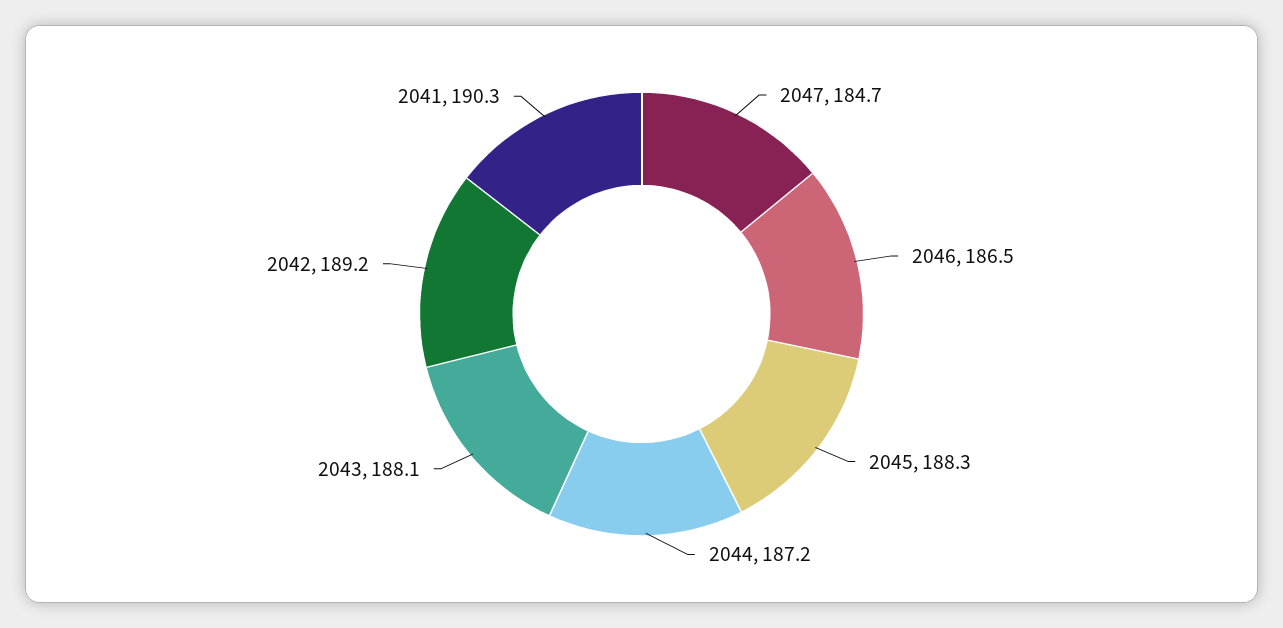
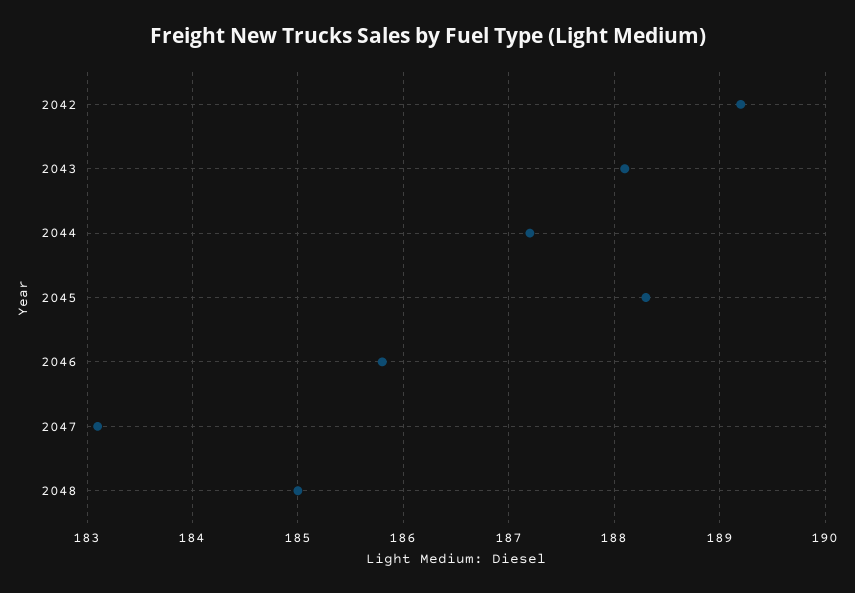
2047: 184.7 -> 183.1
2046: 186.5 -> 185.8
2041: 190.3 -> none
2048: none -> 185

